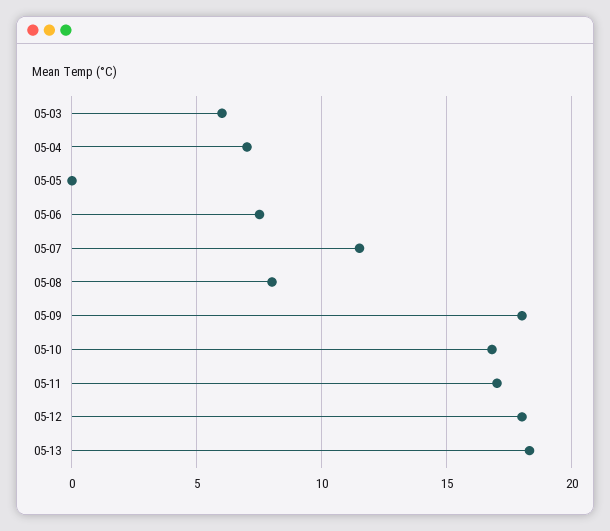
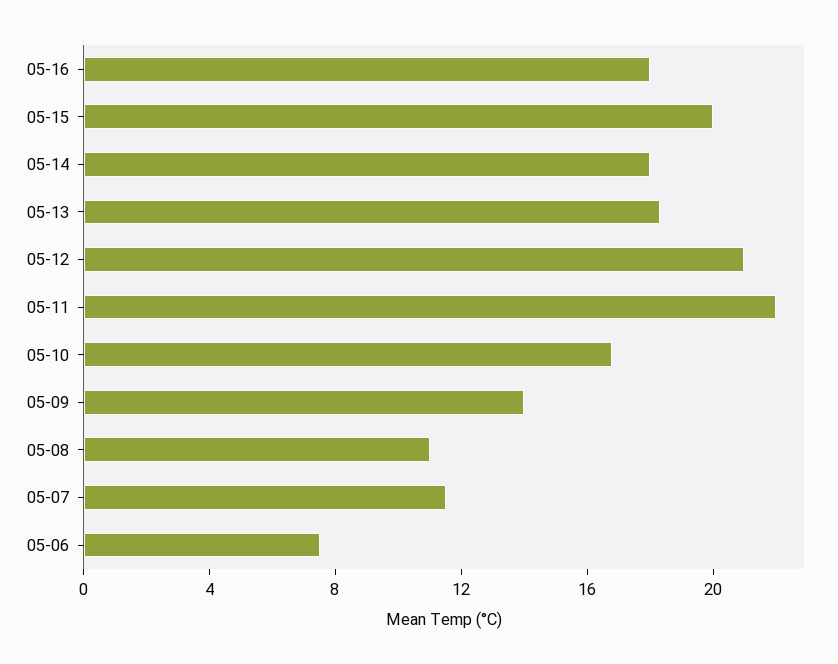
05-03: 6 -> none
05-04: 7 -> none
05-05: 0 -> none
05-08: 8 -> 11
05-09: 18 -> 14
05-11: 17 -> 22
05-12: 18 -> 21
05-16: none -> 18
05-15: none -> 20
05-14: none -> 18

